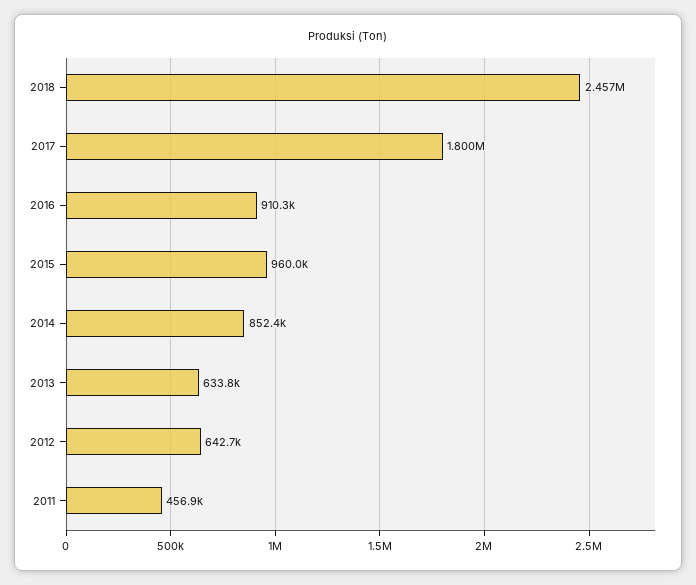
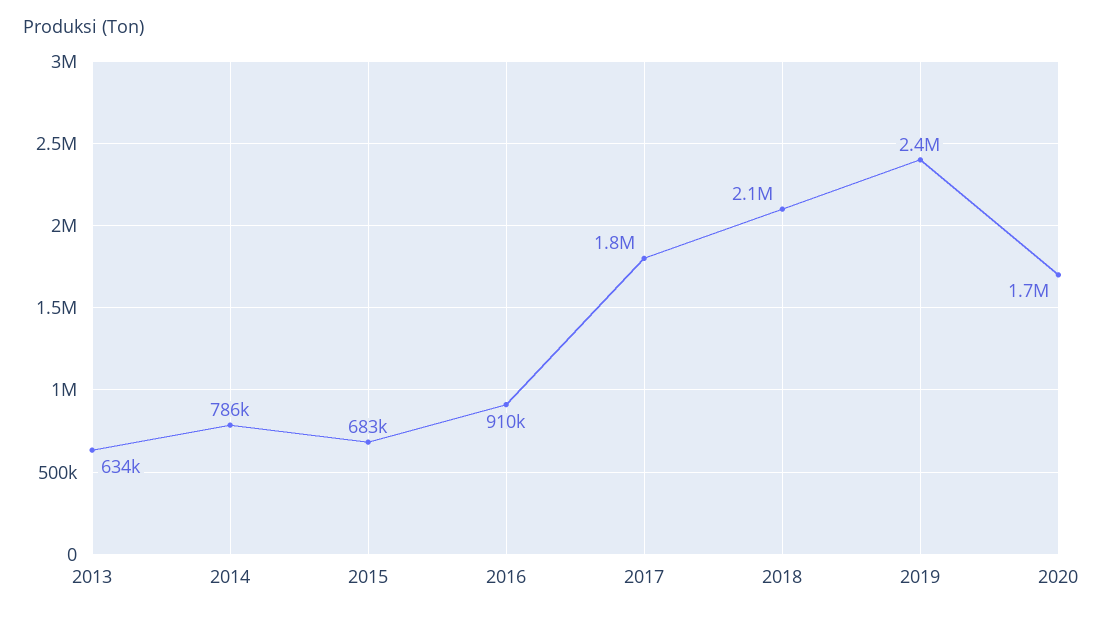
2018: 2457000 -> 2100000
2015: 960000 -> 683000
2014: 852400 -> 786000
2012: 642700 -> none
2011: 456900 -> none
2019: none -> 2400000
2020: none -> 1700000

